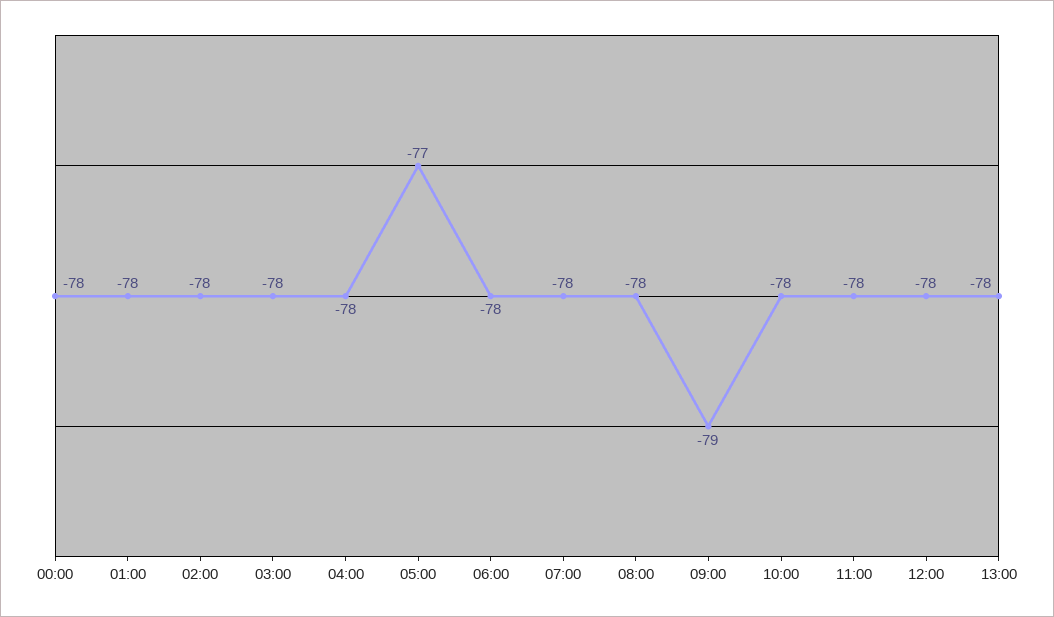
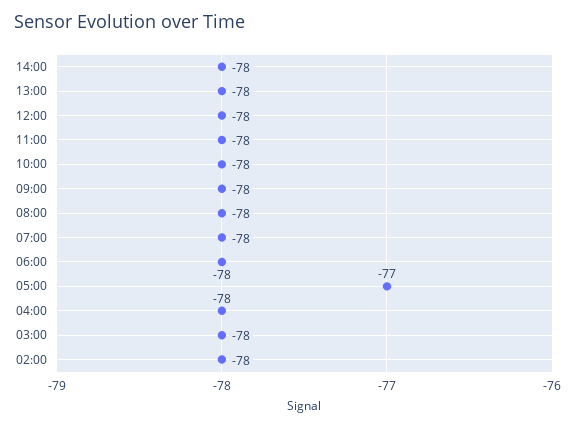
00:00: -78 -> none
01:00: -78 -> none
09:00: -79 -> -78
14:00: none -> -78

